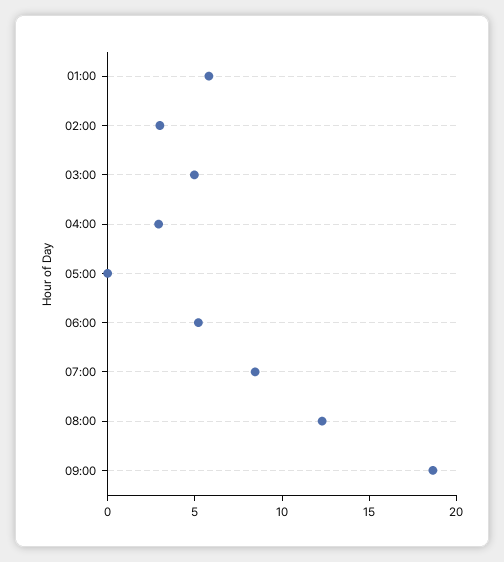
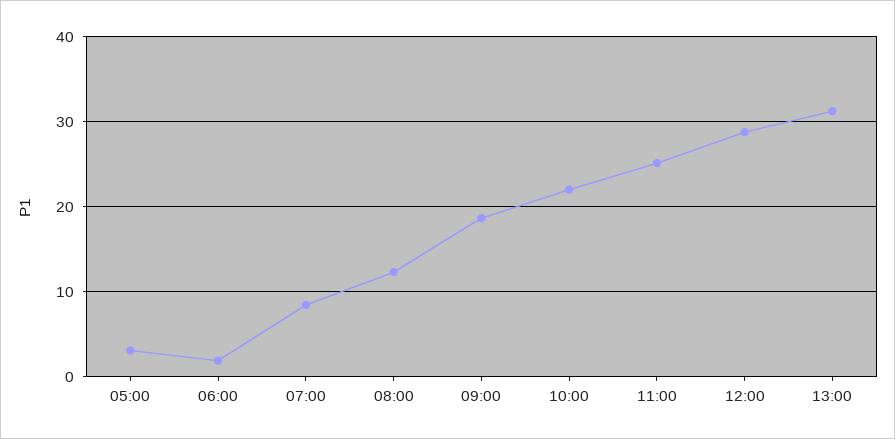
01:00: 6 -> none
02:00: 3 -> none
03:00: 5 -> none
04:00: 3 -> none
05:00: 0 -> 3
06:00: 5 -> 2
10:00: none -> 22
11:00: none -> 25
12:00: none -> 29
13:00: none -> 31

